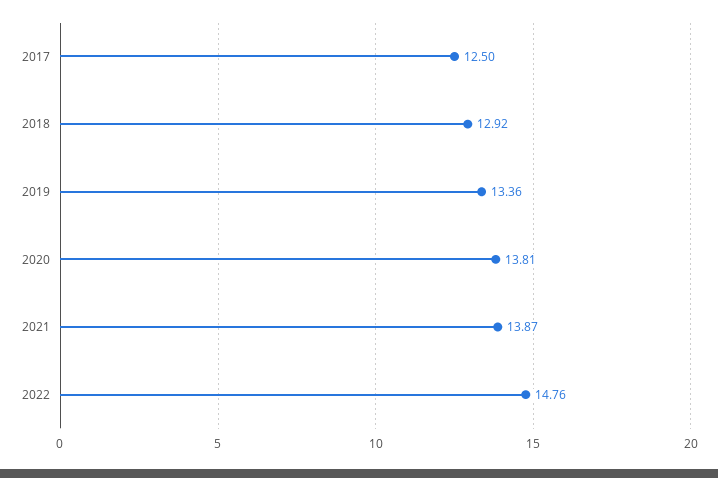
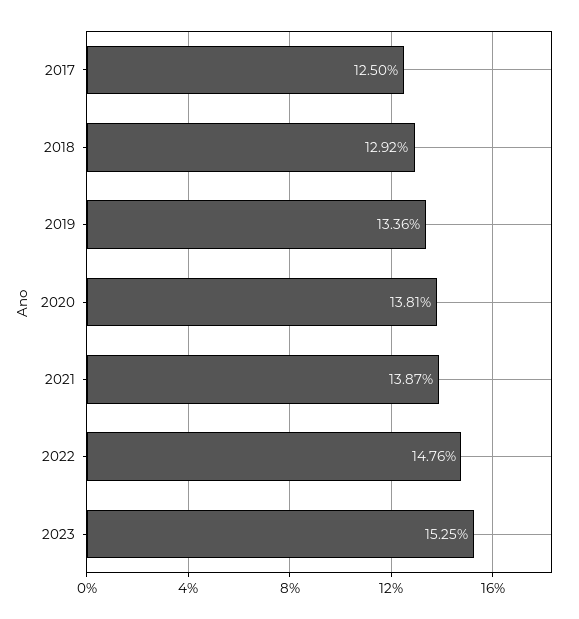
2023: none -> 15.25

